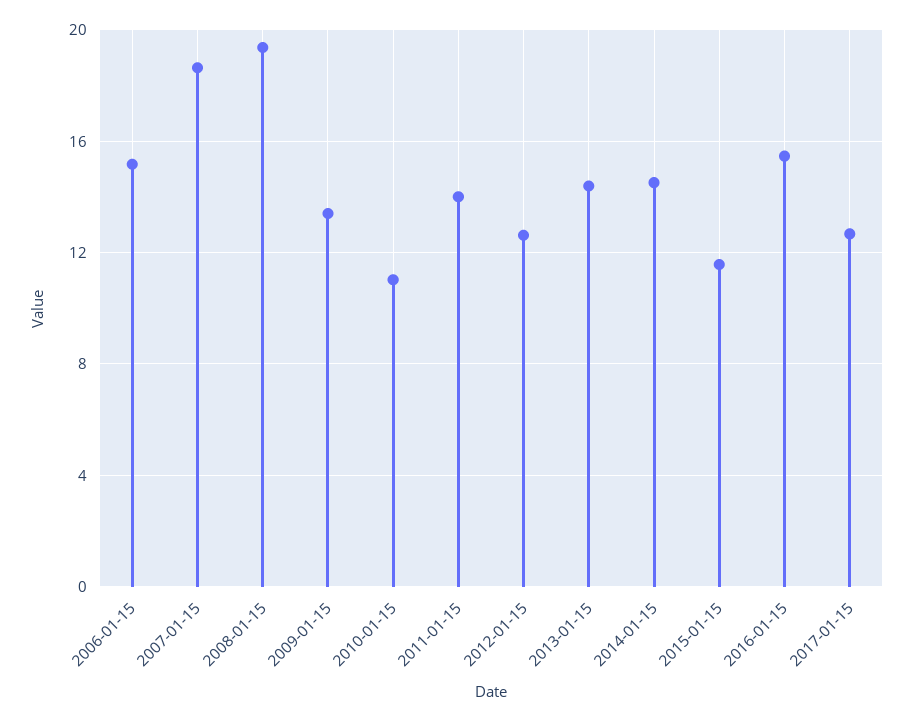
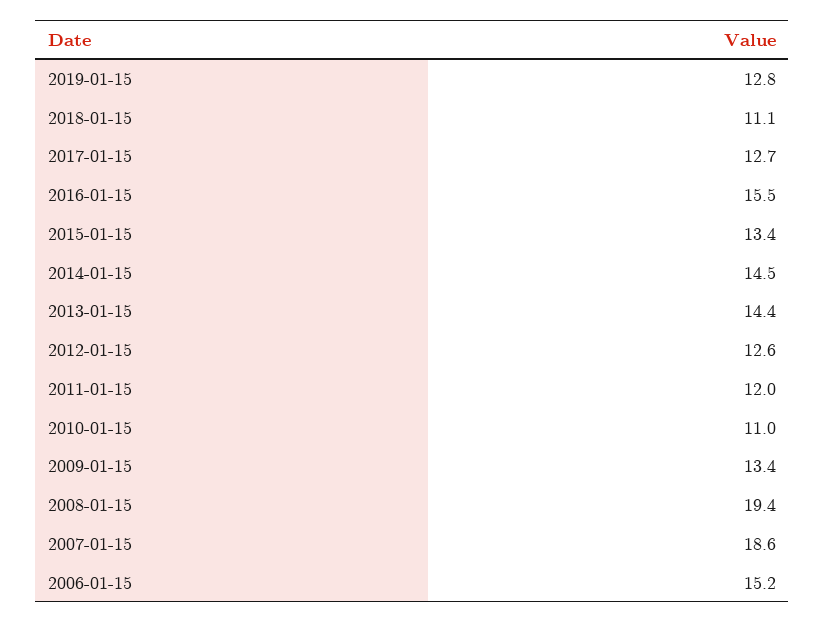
2011-01-15: 14 -> 12
2015-01-15: 11.5 -> 13.4
2019-01-15: none -> 12.8
2018-01-15: none -> 11.1

